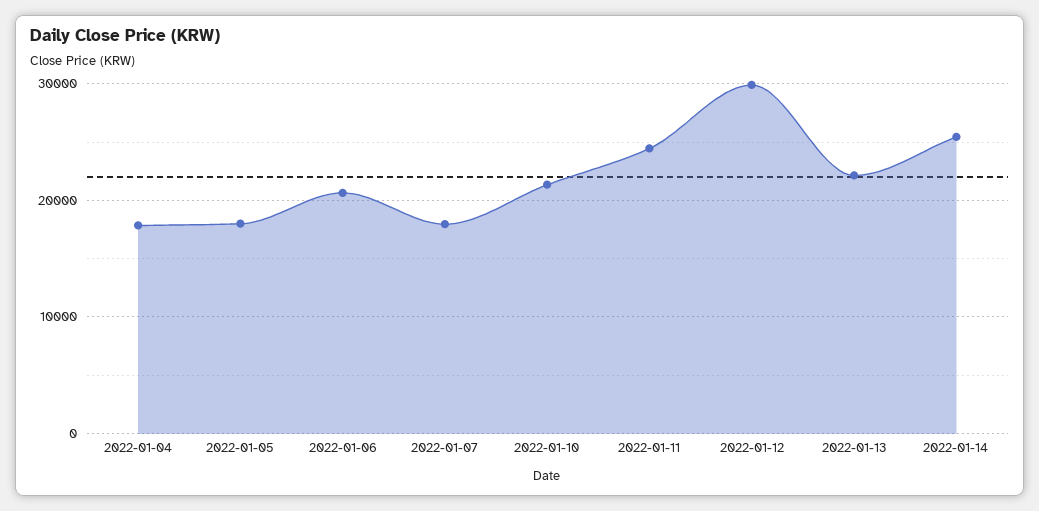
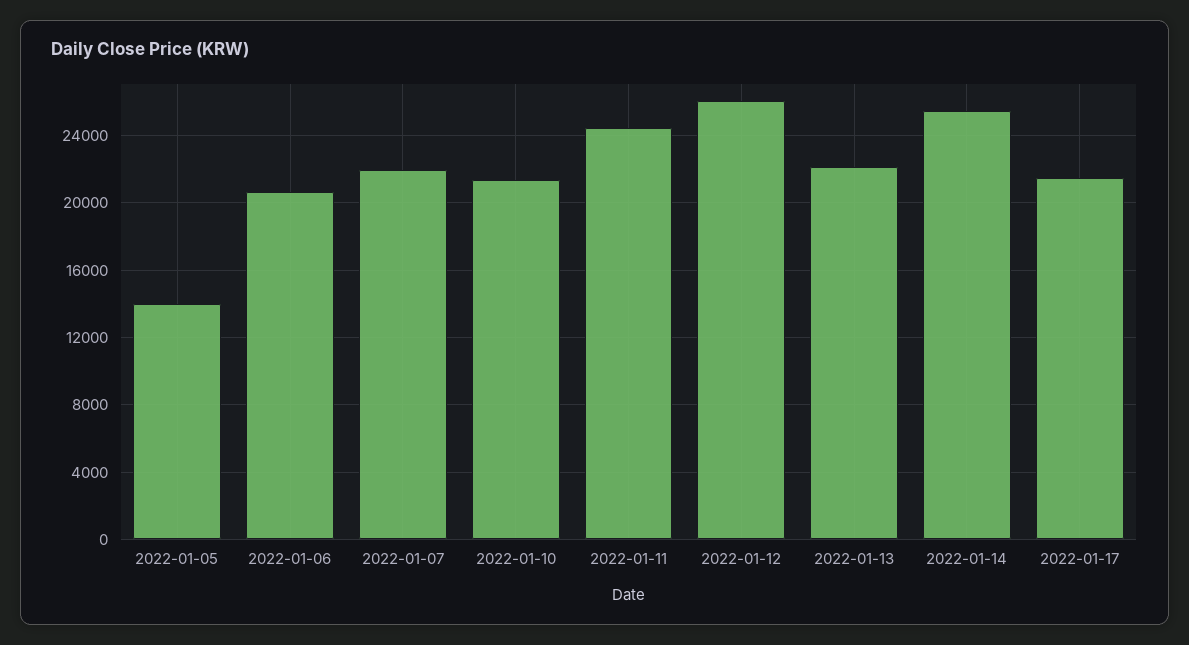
2022-01-04: 18000 -> none
2022-01-05: 18000 -> 14000
2022-01-07: 18000 -> 22000
2022-01-12: 30000 -> 26000
2022-01-17: none -> 21500

